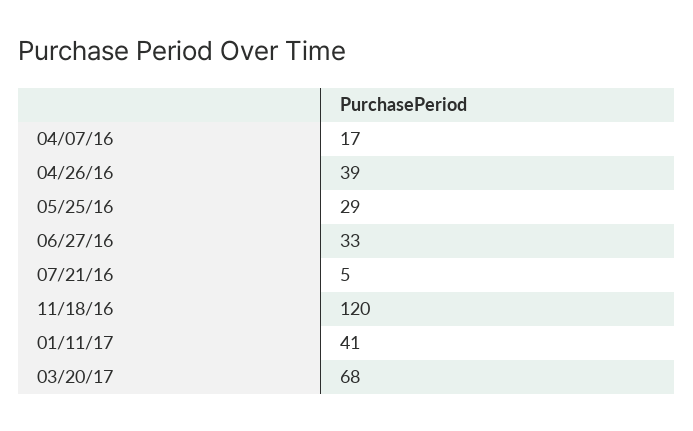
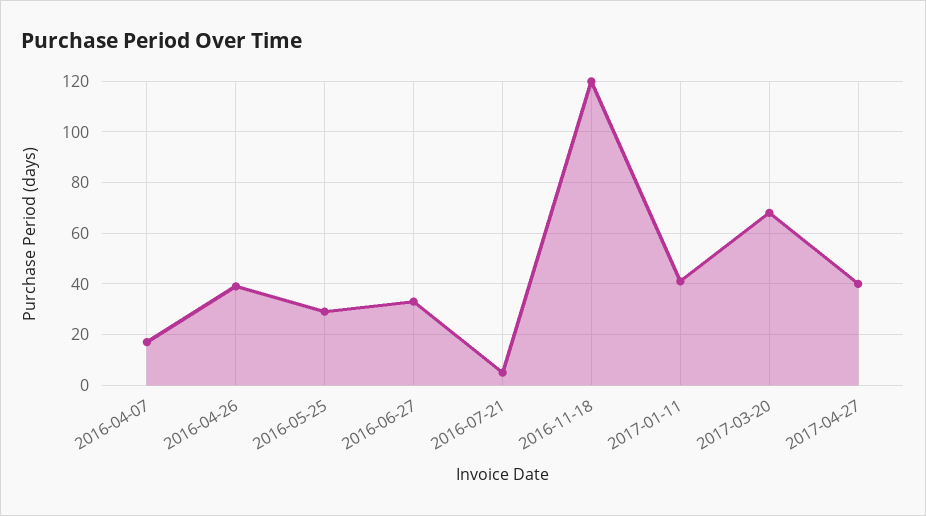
2017-04-27: none -> 40

